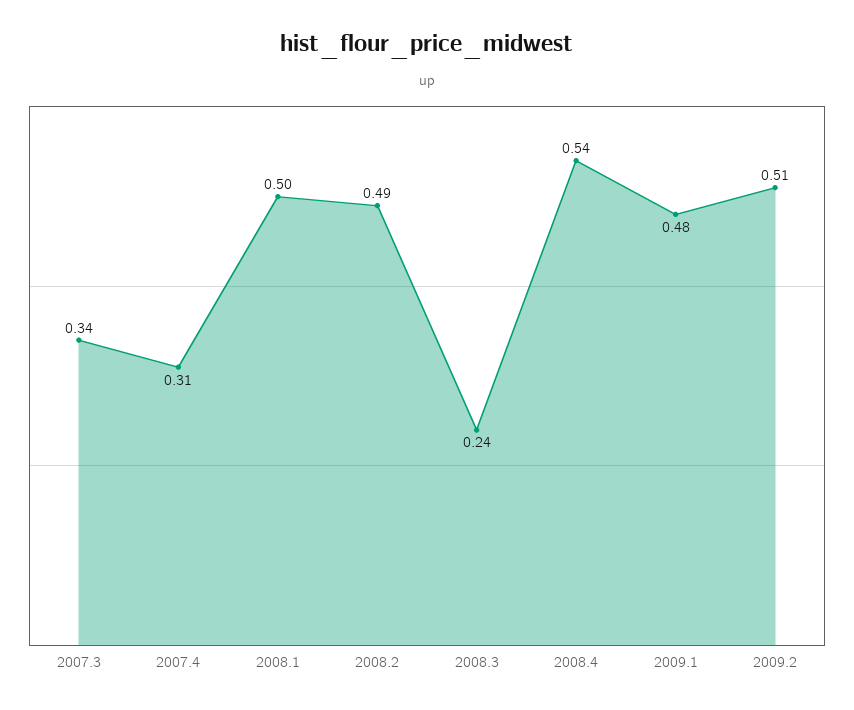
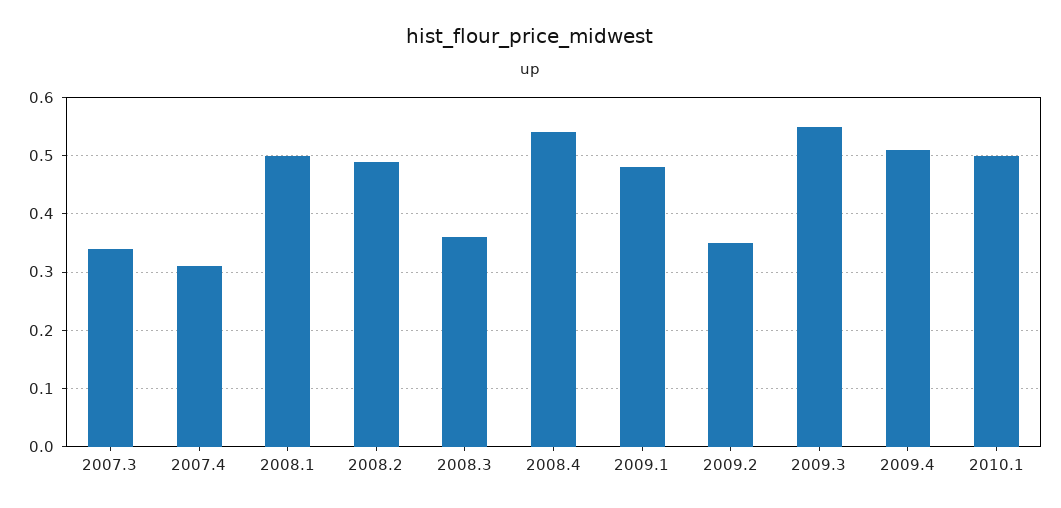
2008.3: 0.24 -> 0.35
2009.2: 0.51 -> 0.35
2009.3: none -> 0.55
2009.4: none -> 0.5
2010.1: none -> 0.5

